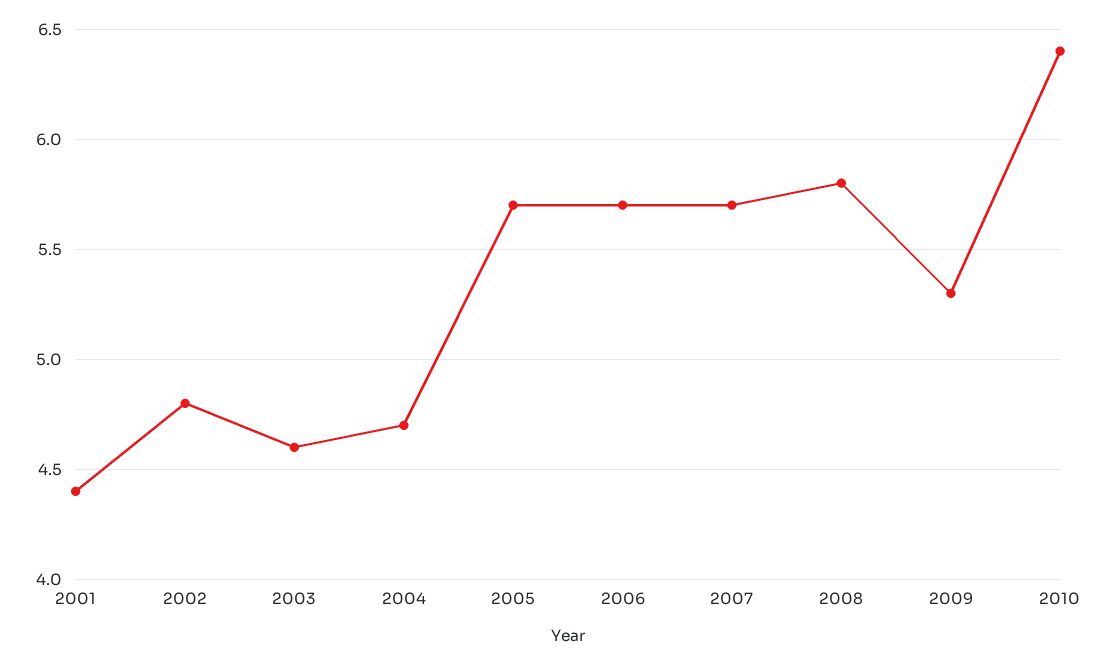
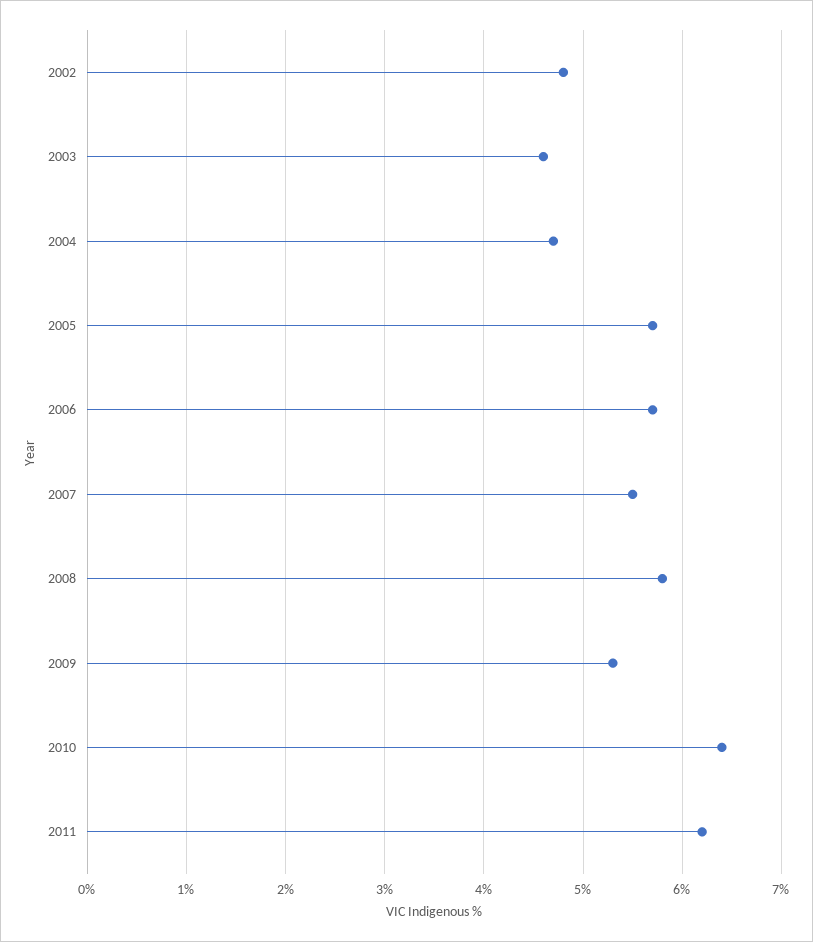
2001: 4.4 -> none
2007: 5.7 -> 5.5
2011: none -> 6.2

